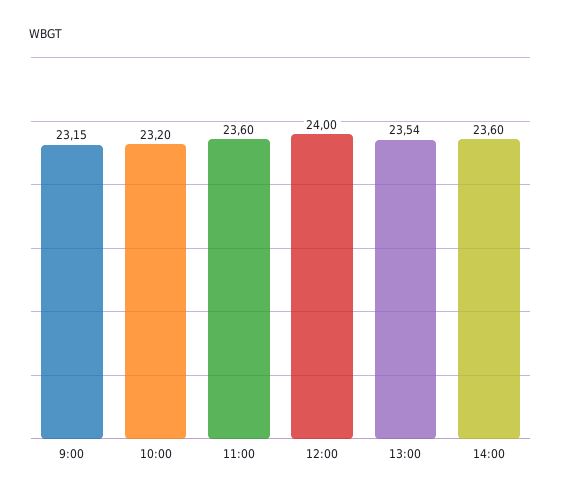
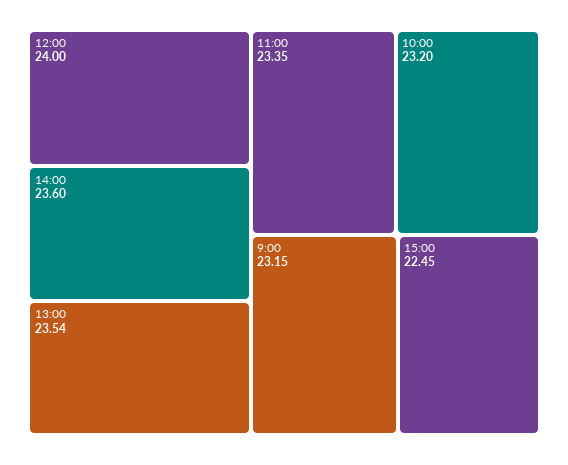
11:00: 23.6 -> 23.35
15:00: none -> 22.45

